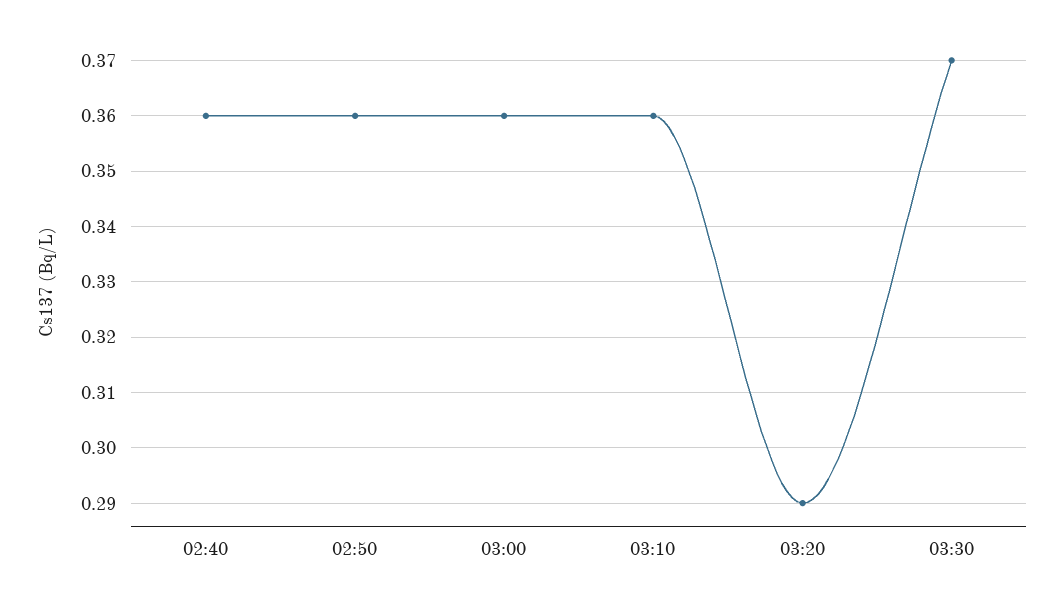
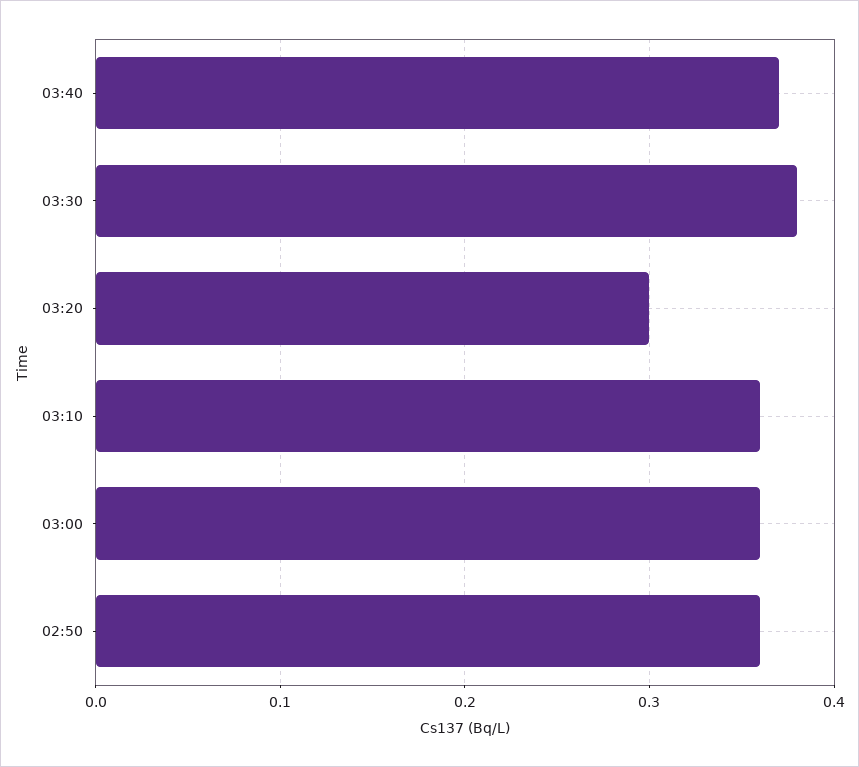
02:40: 0.36 -> none
03:20: 0.29 -> 0.3
03:30: 0.37 -> 0.38
03:40: none -> 0.37

